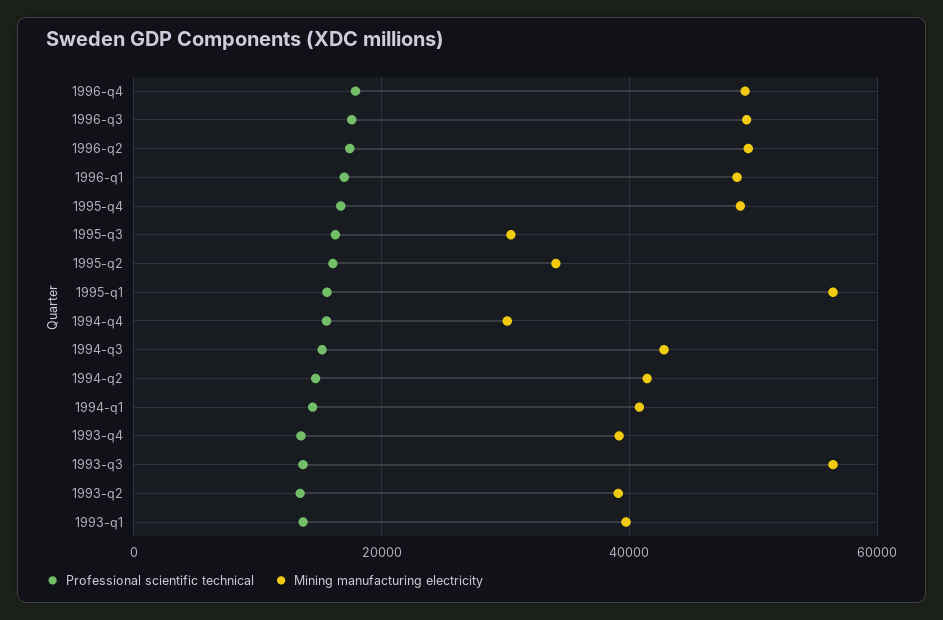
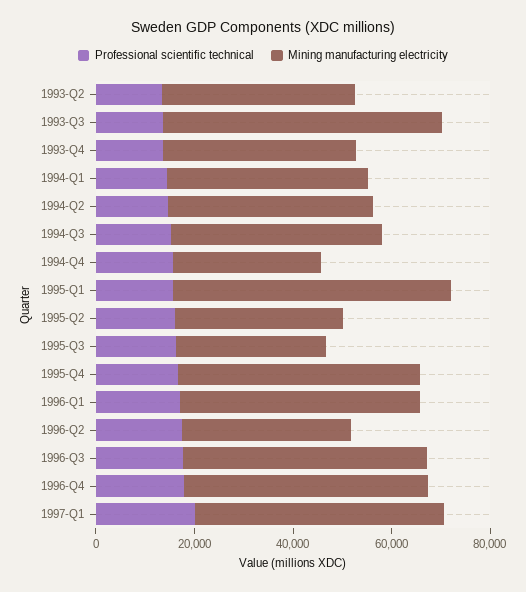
Mining manufacturing electricity, 1996-q2: 50000 -> 35000
Professional scientific technical, 1993-q1: 14000 -> none
Mining manufacturing electricity, 1993-q1: 40000 -> none
Professional scientific technical, 1997-Q1: none -> 20000
Mining manufacturing electricity, 1997-Q1: none -> 50000

